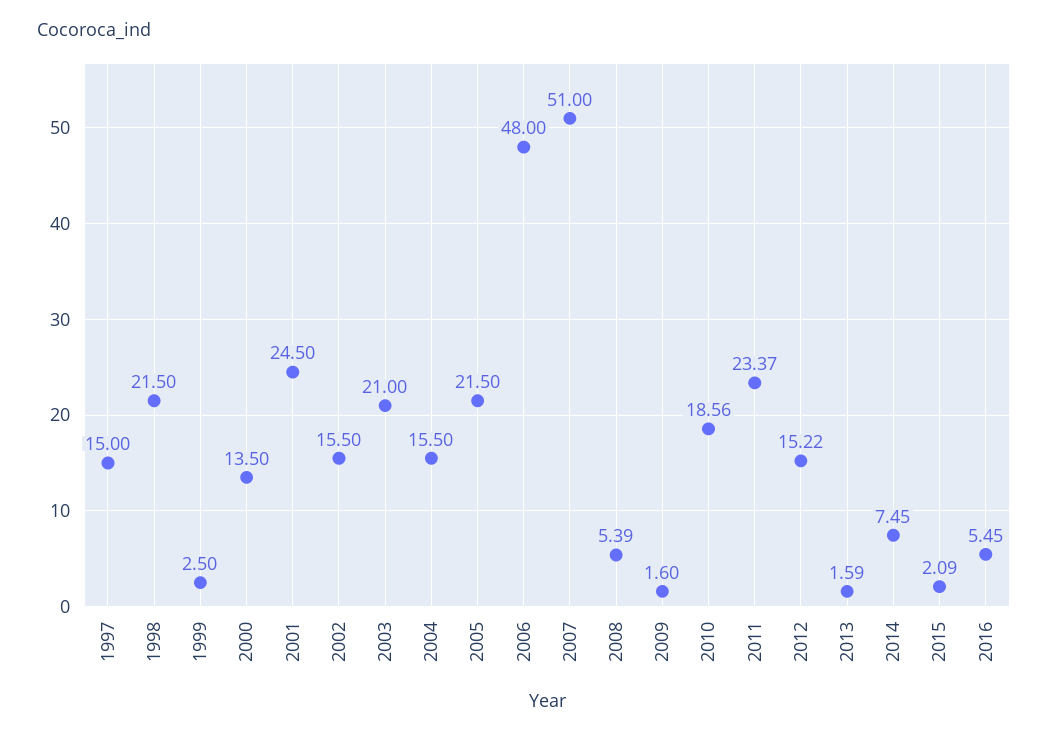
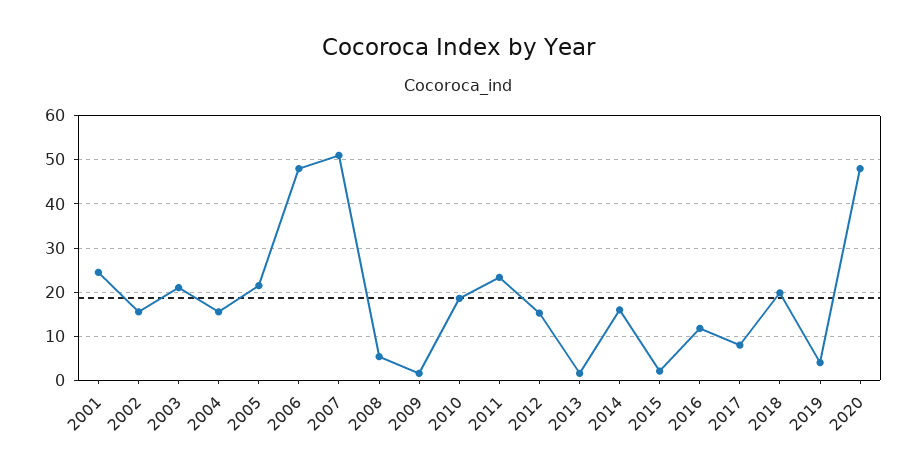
1997: 15 -> none
1998: 21.5 -> none
1999: 2.5 -> none
2000: 13.5 -> none
2014: 7.45 -> 16
2016: 5.45 -> 12
2017: none -> 8
2018: none -> 20
2019: none -> 4
2020: none -> 48

